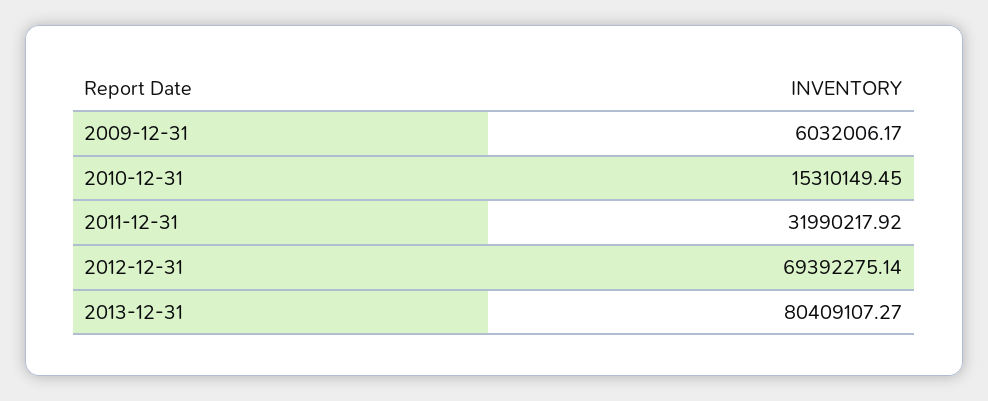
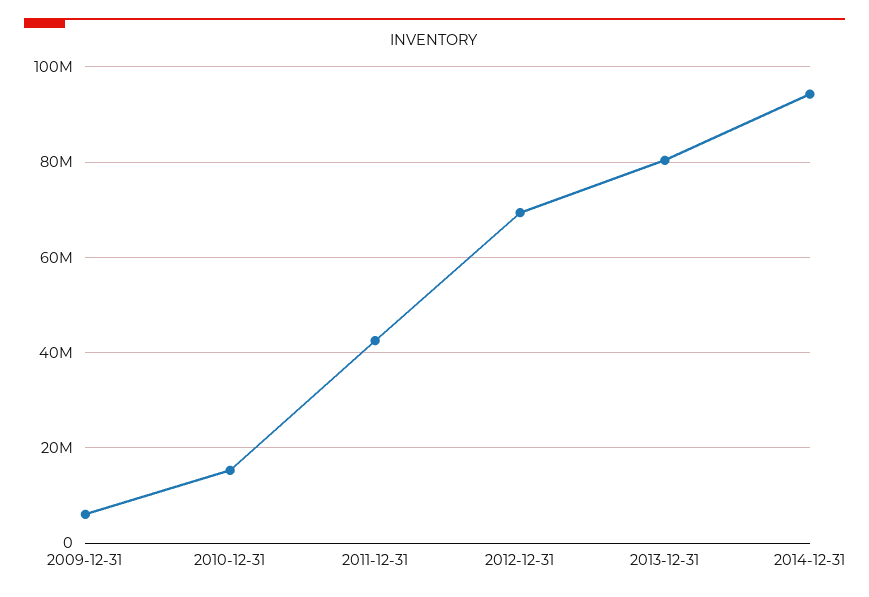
2011-12-31: 31990217.92 -> 42000000
2014-12-31: none -> 94000000

